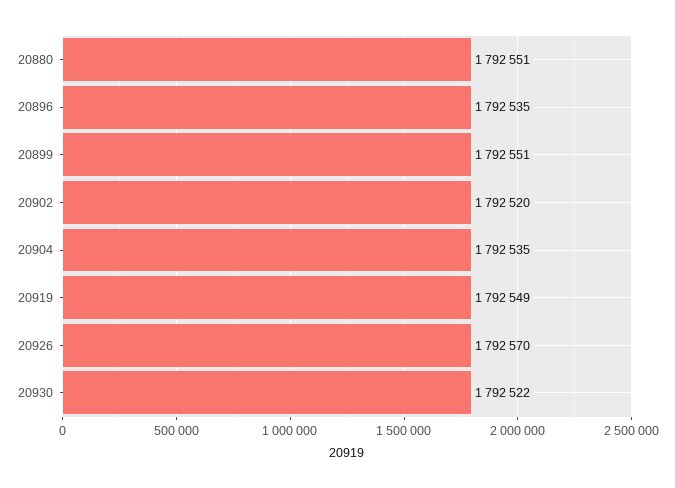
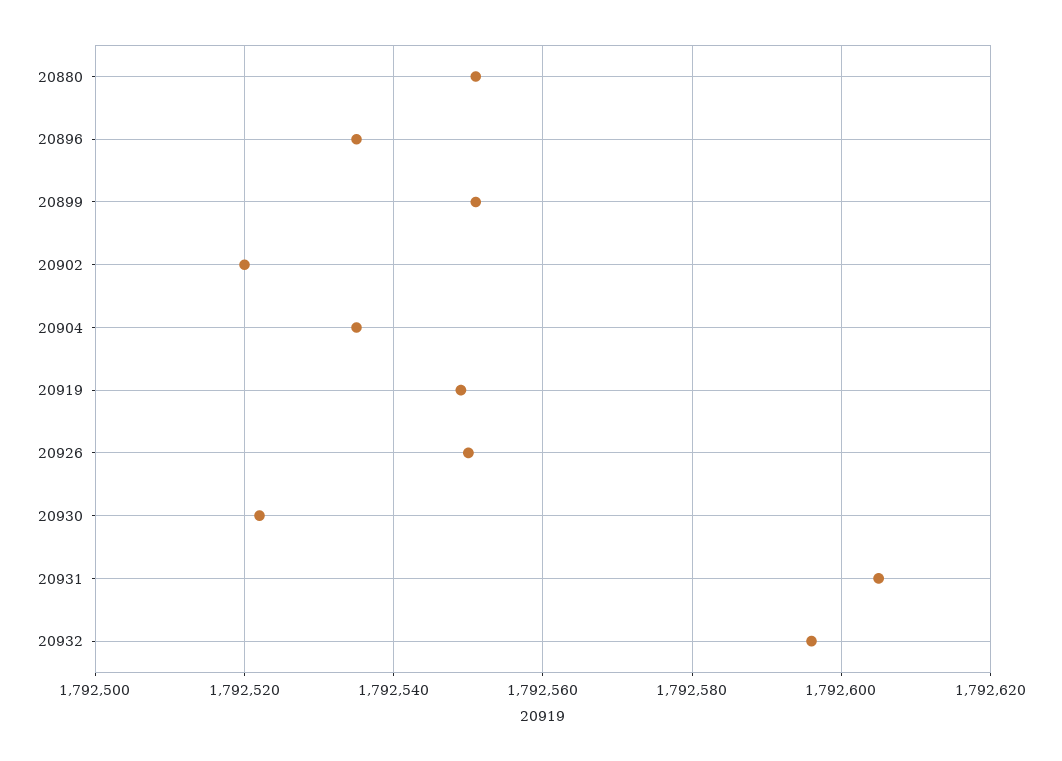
20926: 1792570 -> 1792550
20931: none -> 1792605
20932: none -> 1792595

